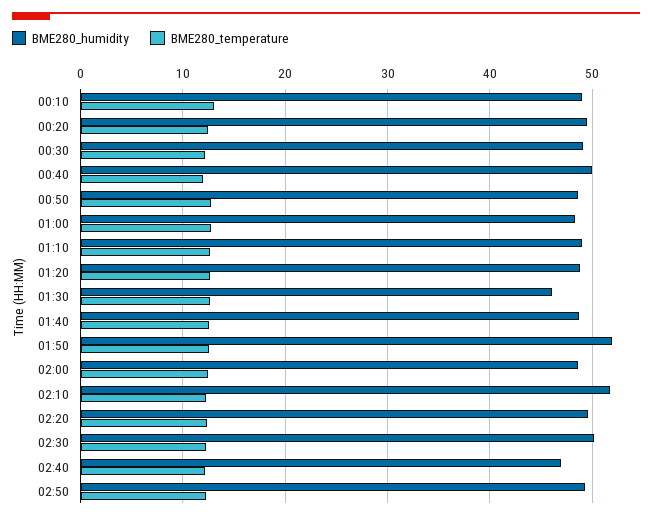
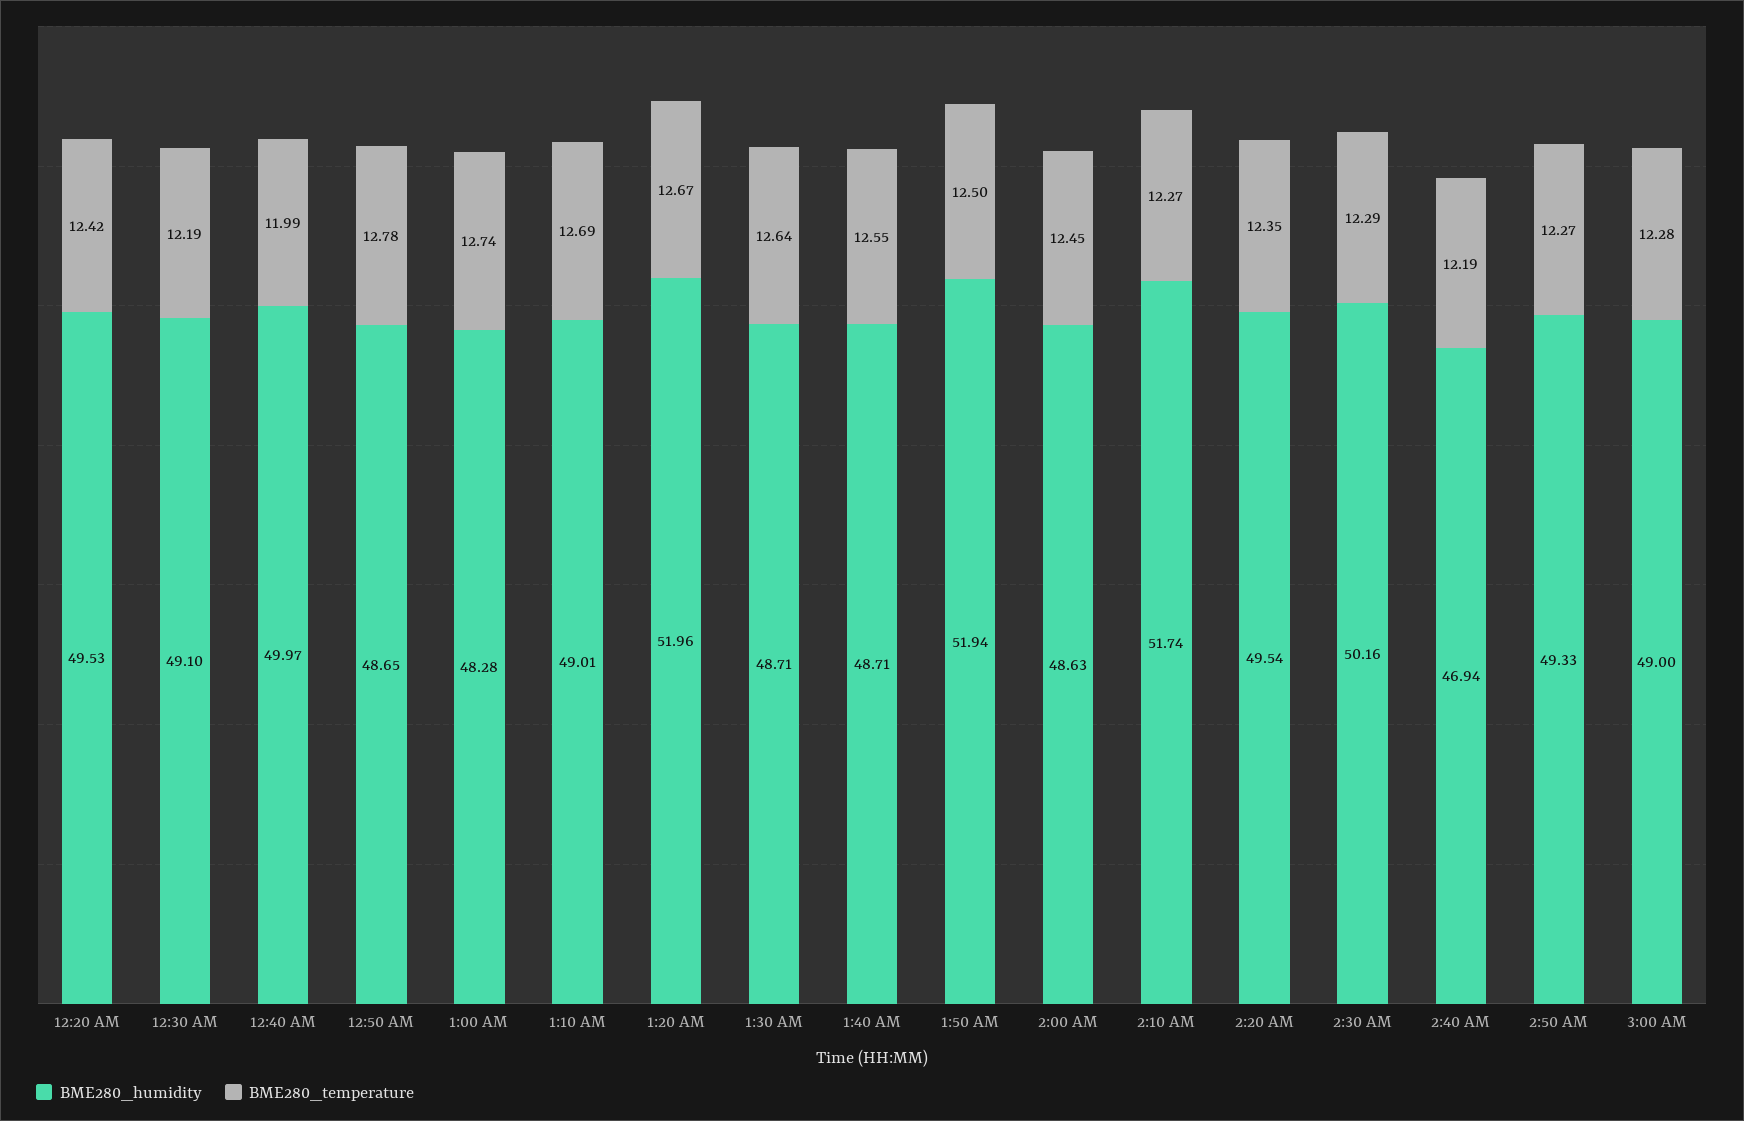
BME280_humidity, 00:10: 49 -> none
BME280_temperature, 00:10: 13 -> none
BME280_humidity, 01:20: 49 -> 51.96
BME280_humidity, 01:30: 46 -> 48.71
BME280_humidity, 3:00 AM: none -> 49
BME280_temperature, 3:00 AM: none -> 12.28

